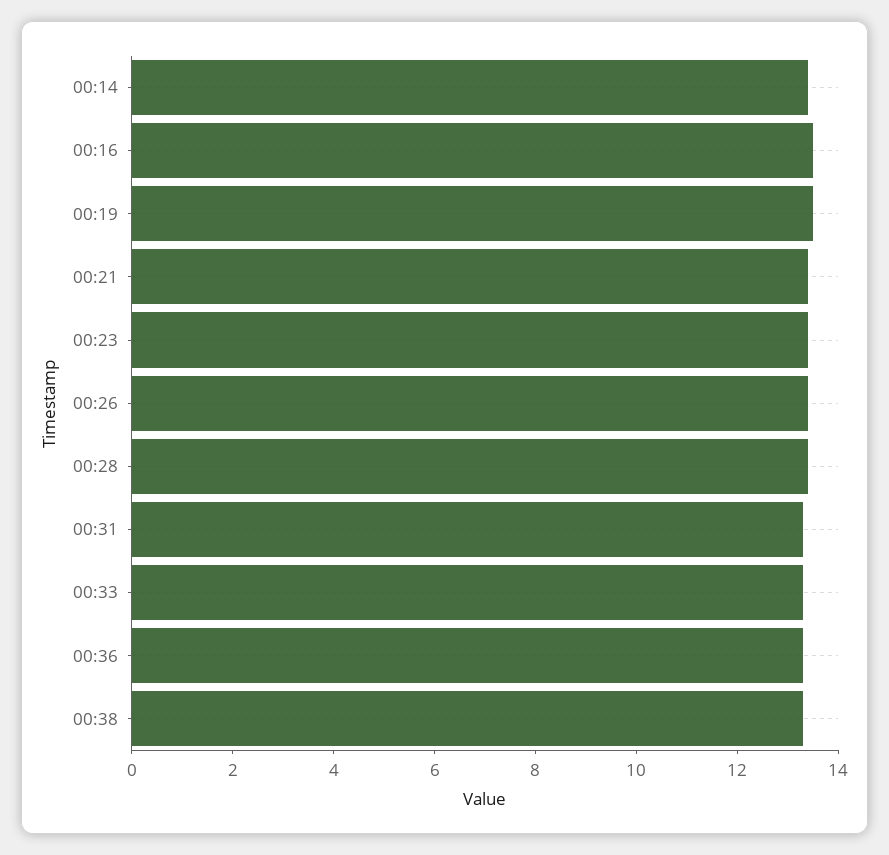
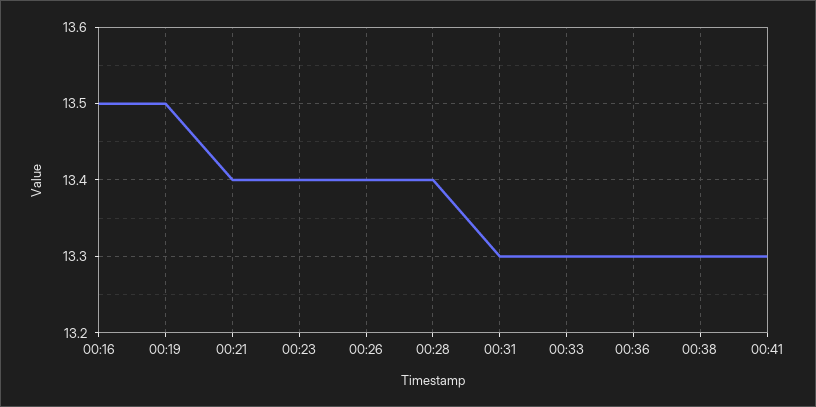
00:14: 13.5 -> none
00:41: none -> 13.3

